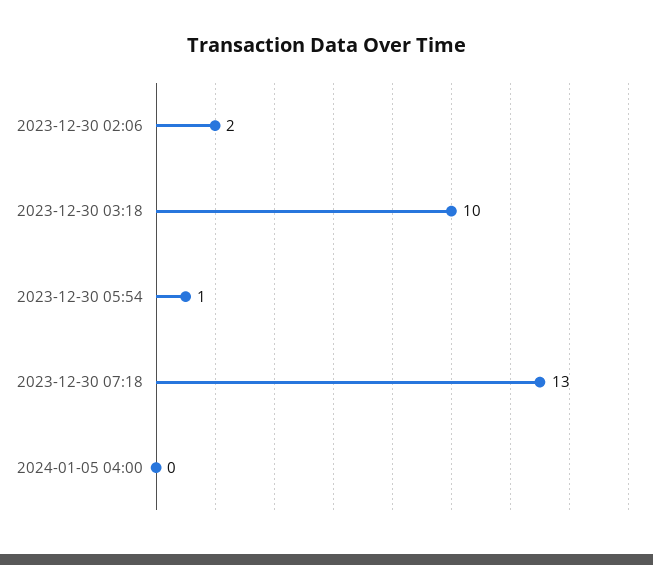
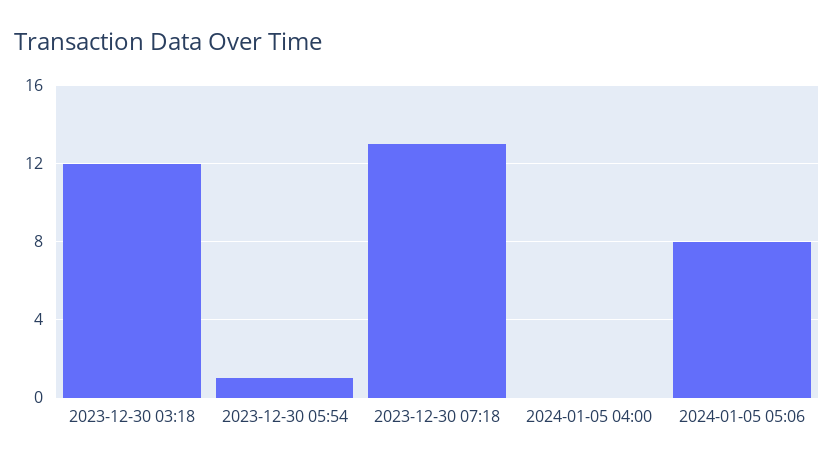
2023-12-30 02:06: 2 -> none
2023-12-30 03:18: 10 -> 12
2024-01-05 05:06: none -> 8

